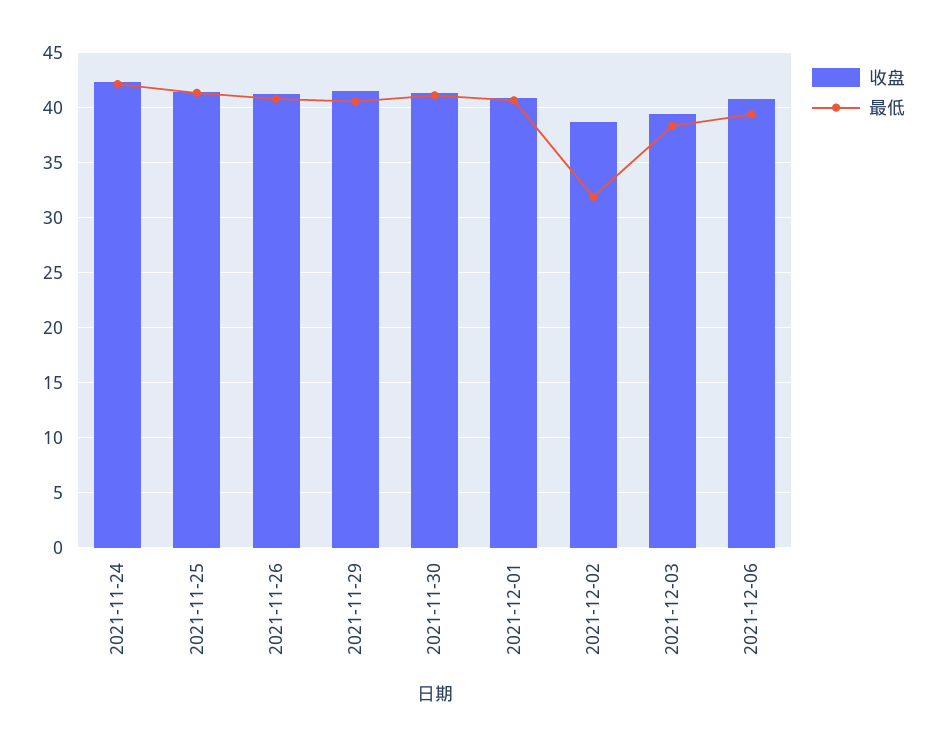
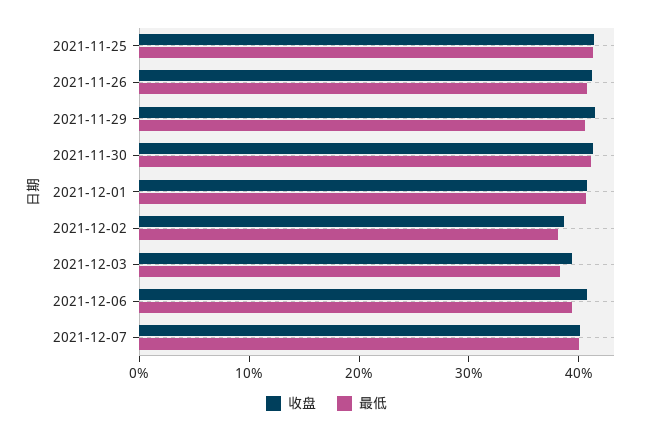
收盘, 2021-11-24: 42 -> none
最低, 2021-11-24: 42 -> none
最低, 2021-12-02: 32 -> 38
收盘, 2021-12-07: none -> 40
最低, 2021-12-07: none -> 40

